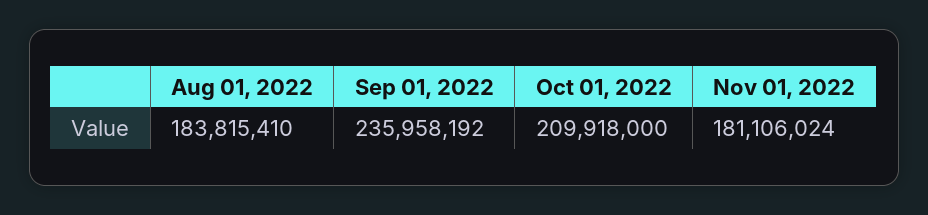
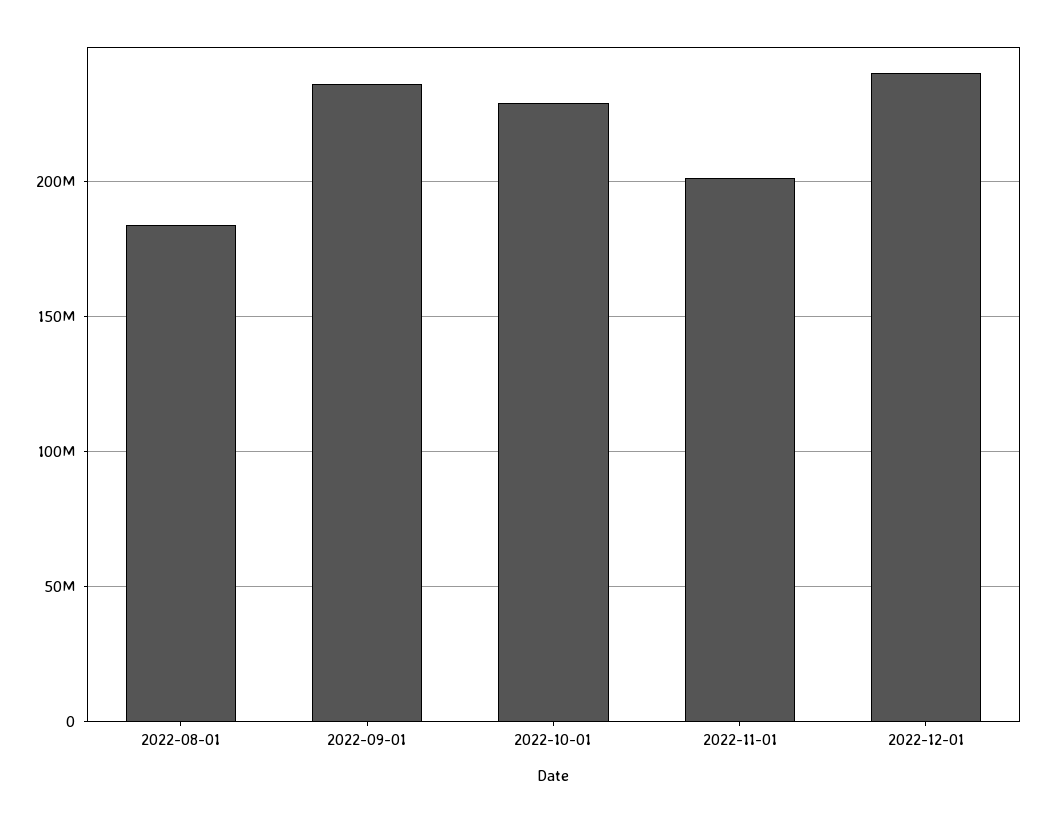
Oct 01, 2022: 209918000 -> 230000000
Nov 01, 2022: 181106024 -> 200000000
2022-12-01: none -> 240000000

